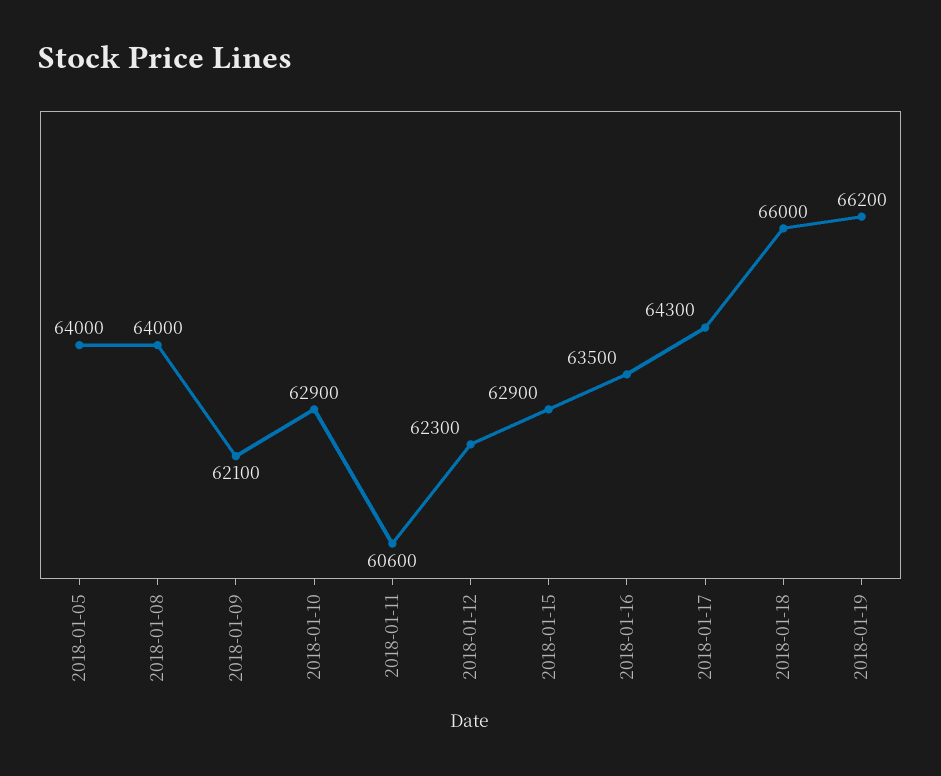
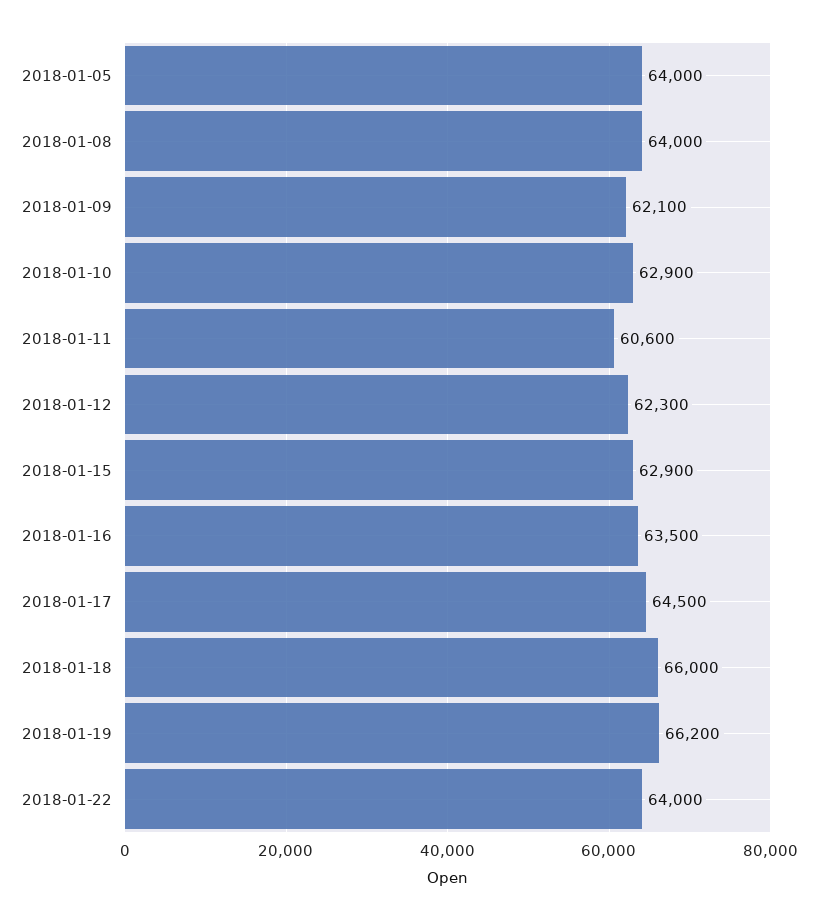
2018-01-17: 64300 -> 64500
2018-01-22: none -> 64000

